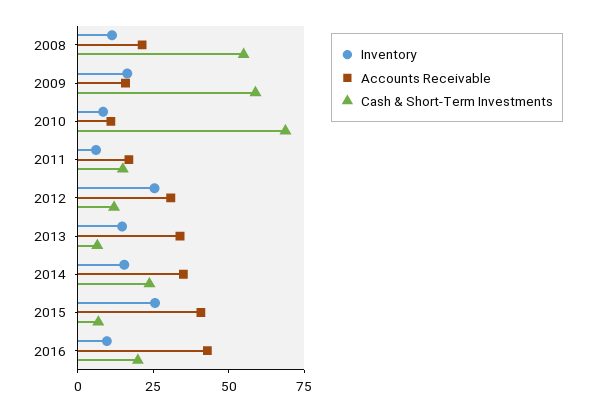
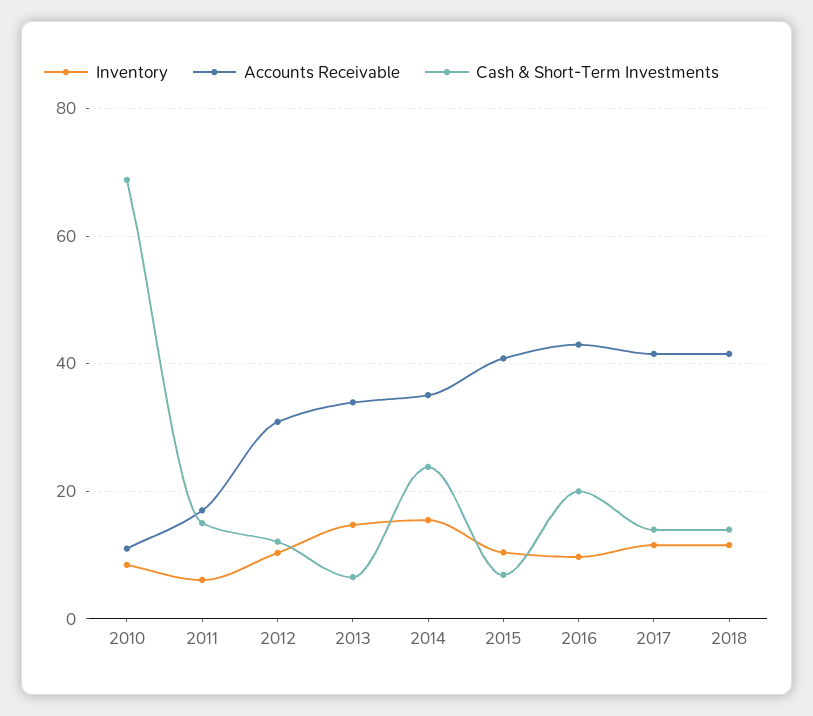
Inventory, 2008: 10 -> none
Accounts Receivable, 2008: 20 -> none
Cash & Short-Term Investments, 2008: 55 -> none
Inventory, 2009: 15 -> none
Accounts Receivable, 2009: 15 -> none
Cash & Short-Term Investments, 2009: 60 -> none
Inventory, 2012: 25 -> 10
Inventory, 2015: 25 -> 10
Inventory, 2017: none -> 12
Accounts Receivable, 2017: none -> 42
Cash & Short-Term Investments, 2017: none -> 14
Inventory, 2018: none -> 12
Accounts Receivable, 2018: none -> 42
Cash & Short-Term Investments, 2018: none -> 14

